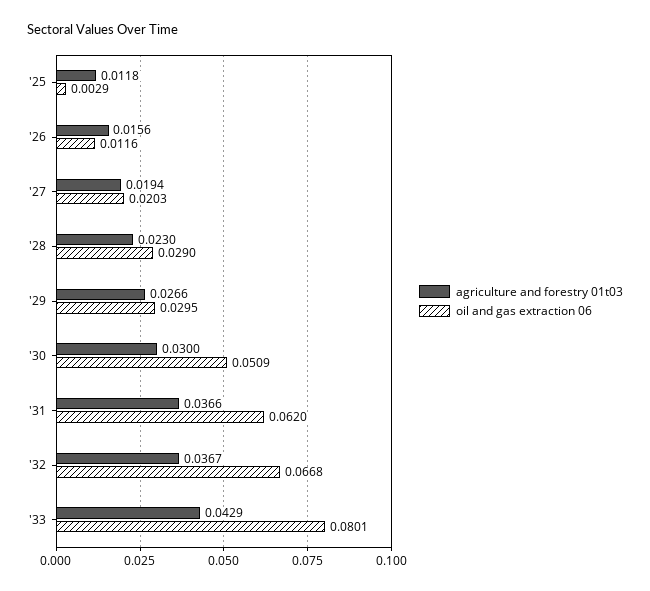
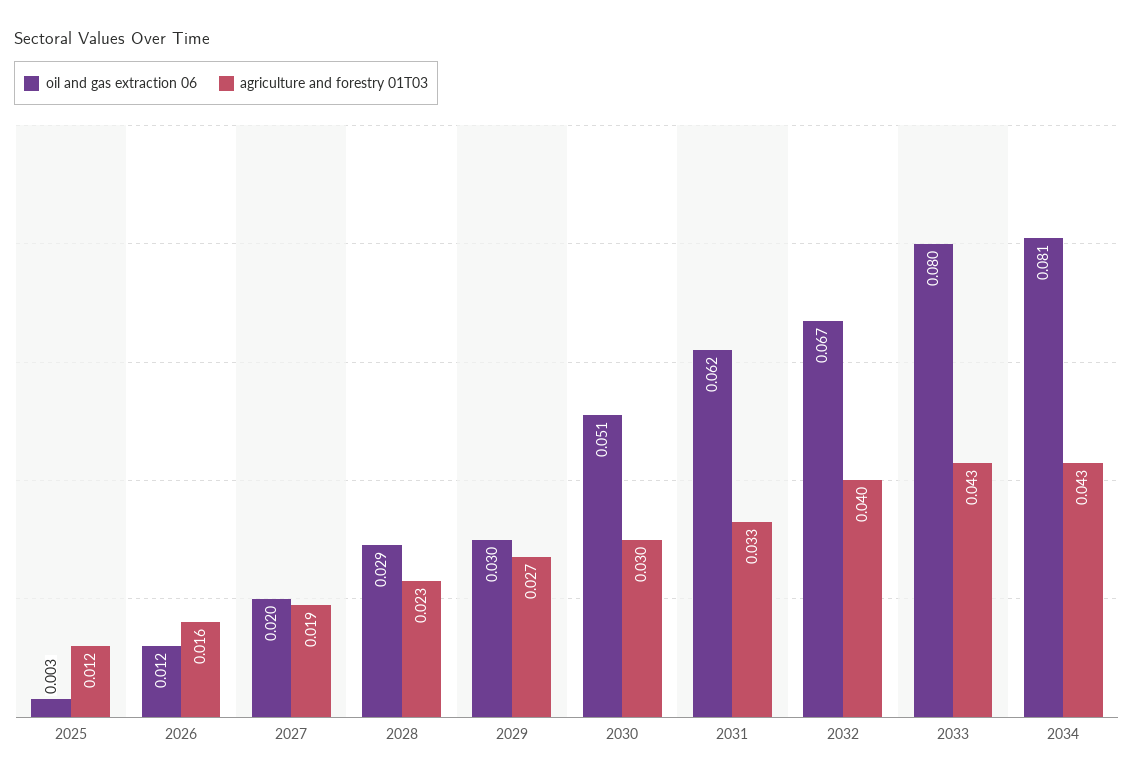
agriculture and forestry 01t03, '31: 0.0366 -> 0.033
agriculture and forestry 01t03, '32: 0.0367 -> 0.04
oil and gas extraction 06, 2034: none -> 0.081
agriculture and forestry 01t03, 2034: none -> 0.043

